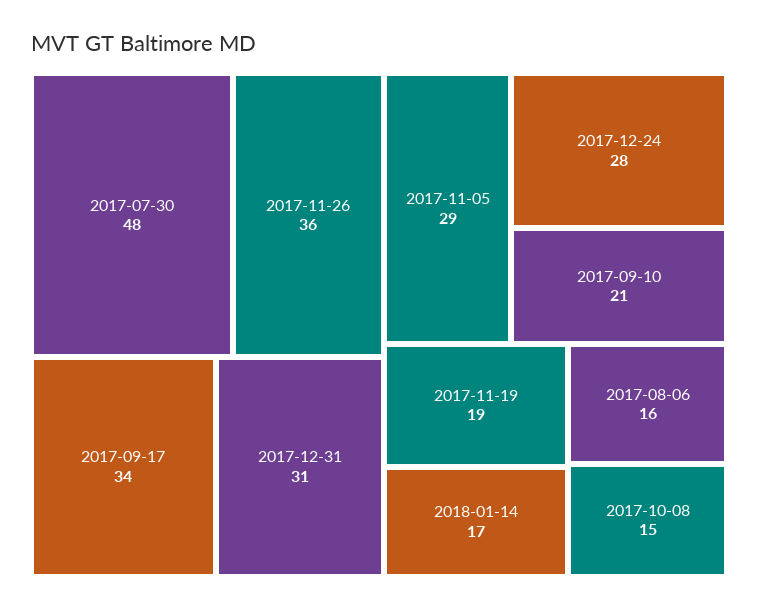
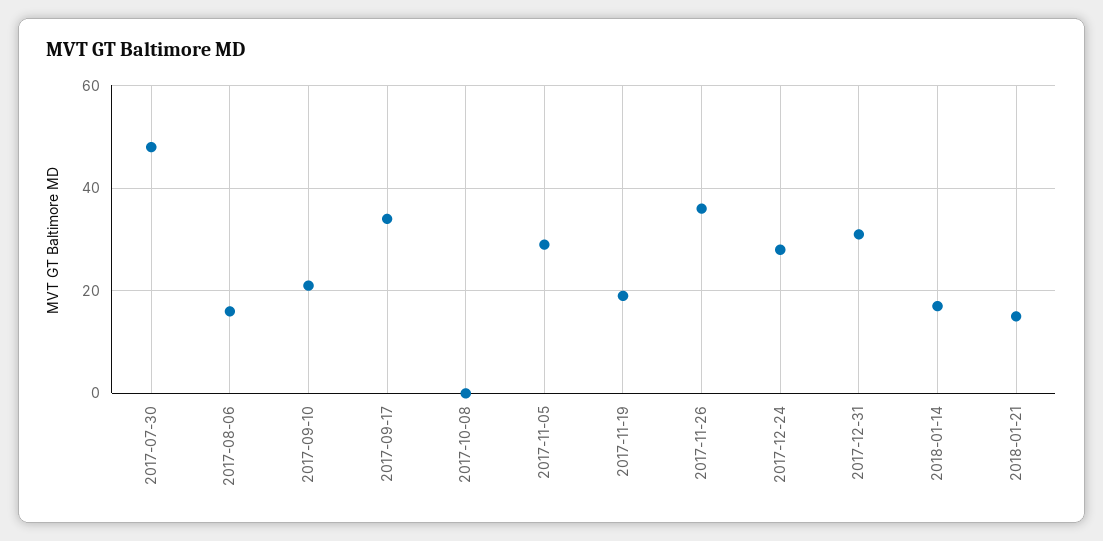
2017-10-08: 15 -> 0
2018-01-21: none -> 15

